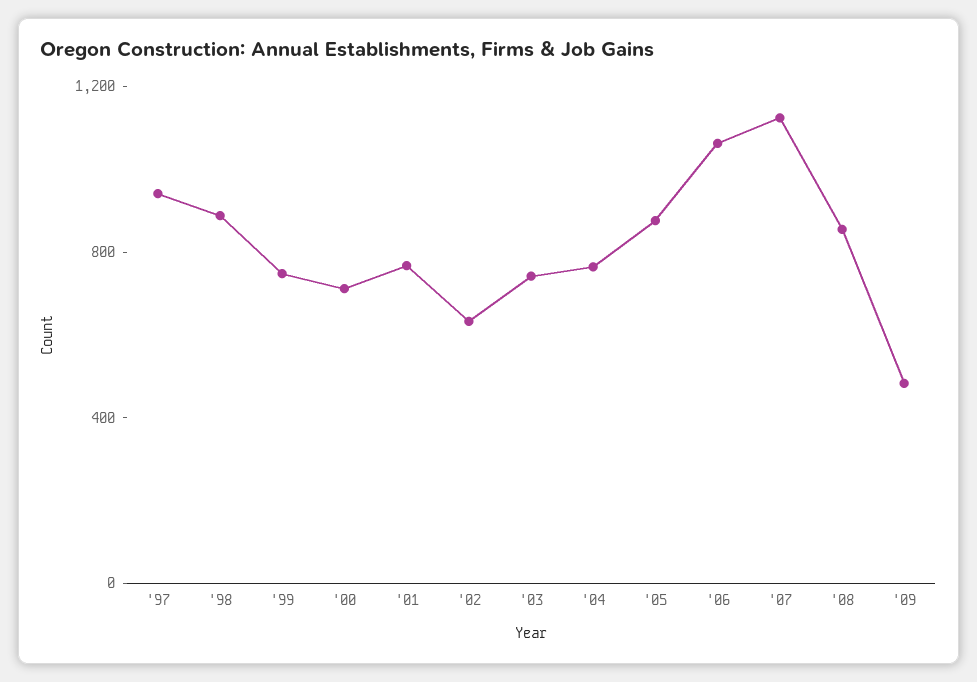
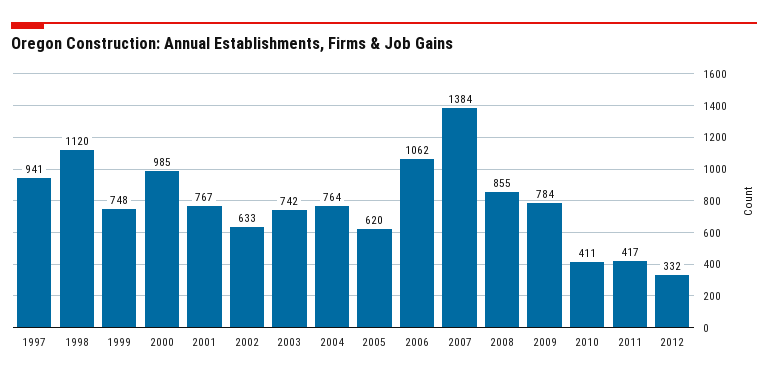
'98: 900 -> 1120
'00: 700 -> 985
'05: 900 -> 620
'07: 1100 -> 1384
'09: 500 -> 784
2010: none -> 411
2011: none -> 417
2012: none -> 332

